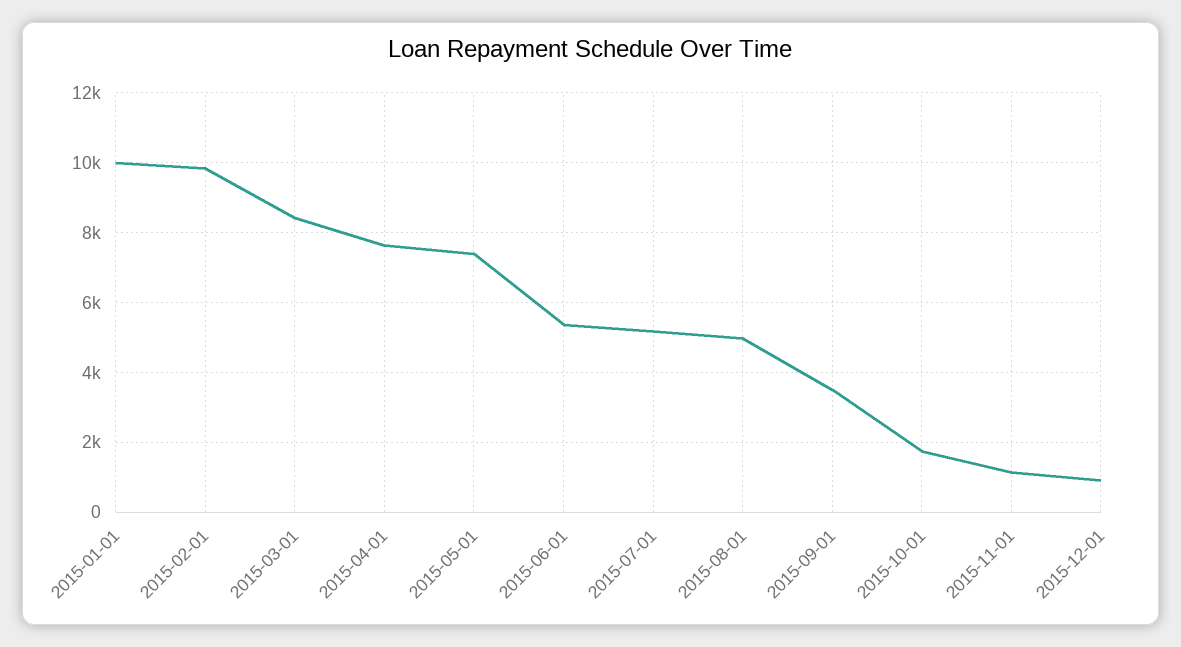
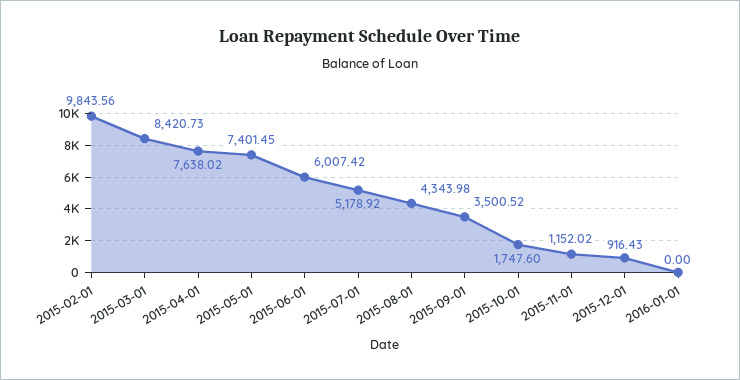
2015-01-01: 10000 -> none
2015-06-01: 5400 -> 6007.42
2015-08-01: 5000 -> 4343.98
2016-01-01: none -> 0

